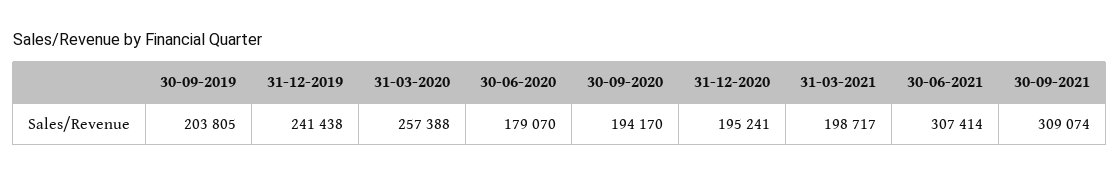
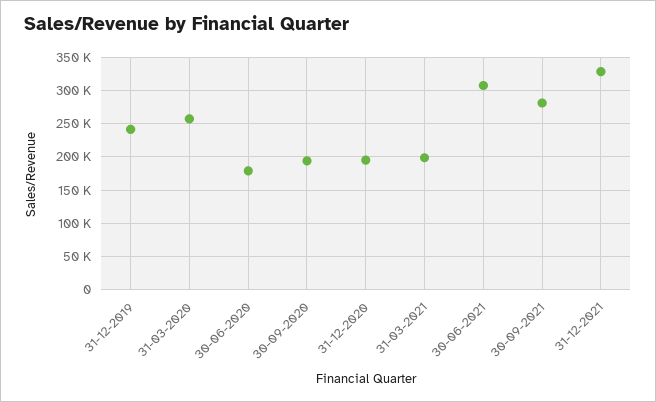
30-09-2019: 203805 -> none
30-09-2021: 309074 -> 280000
31-12-2021: none -> 330000

